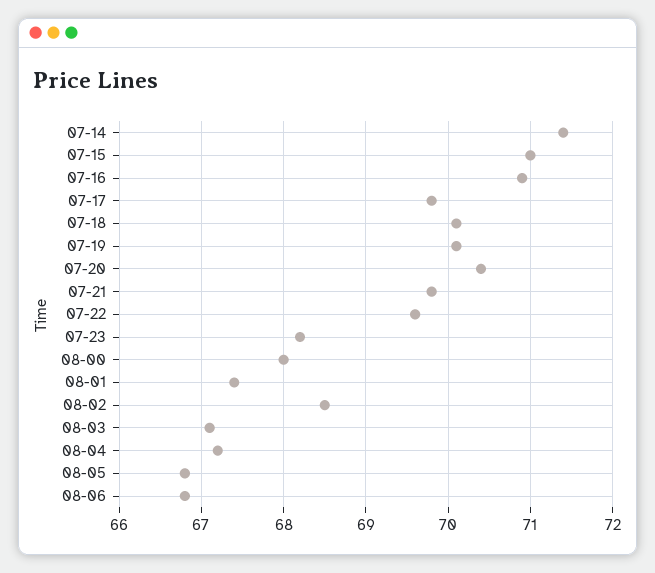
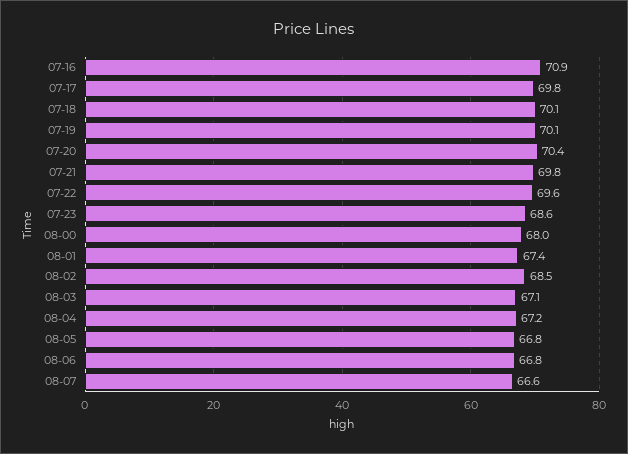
07-14: 71.4 -> none
07-15: 71 -> none
07-23: 68.2 -> 68.6
08-07: none -> 66.6

